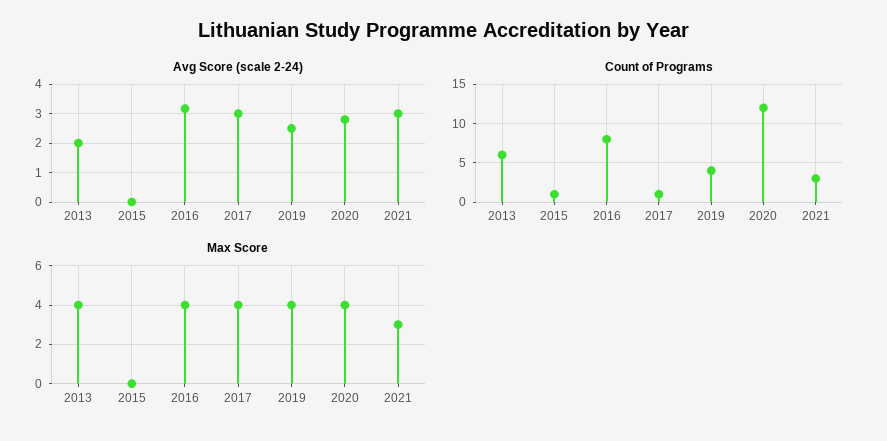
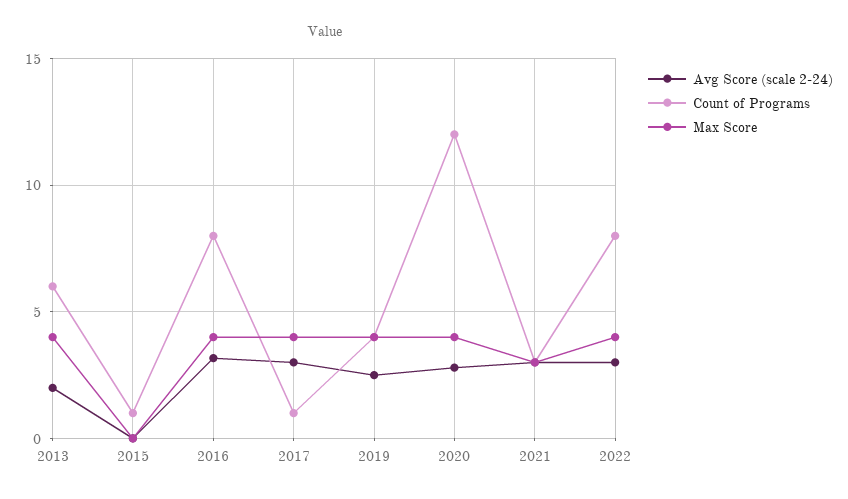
Avg Score (scale 2-24), 2022: none -> 3
Count of Programs, 2022: none -> 8
Max Score, 2022: none -> 4

